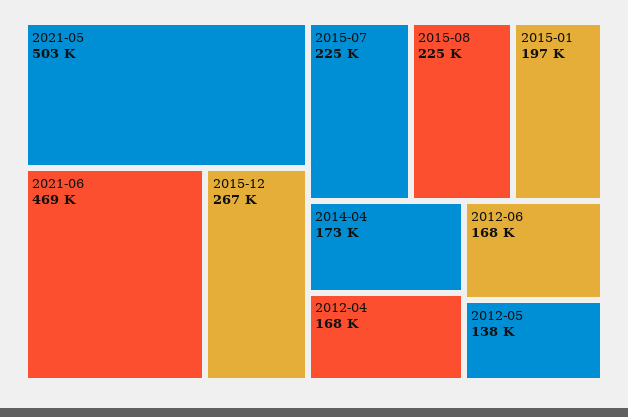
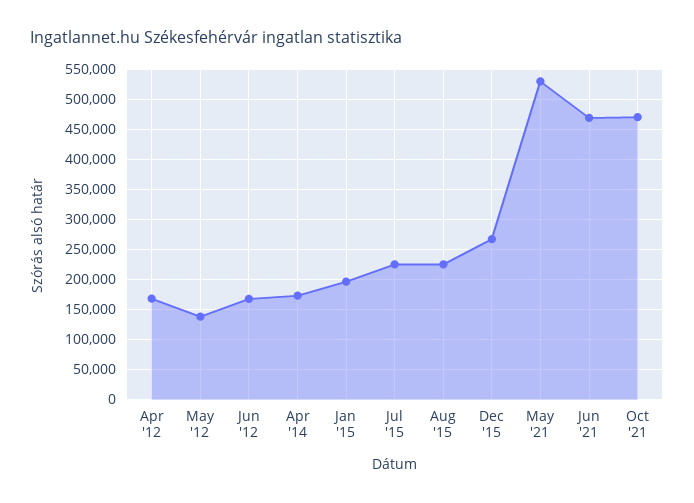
2021-05: 503000 -> 530000
Oct '21: none -> 470000

